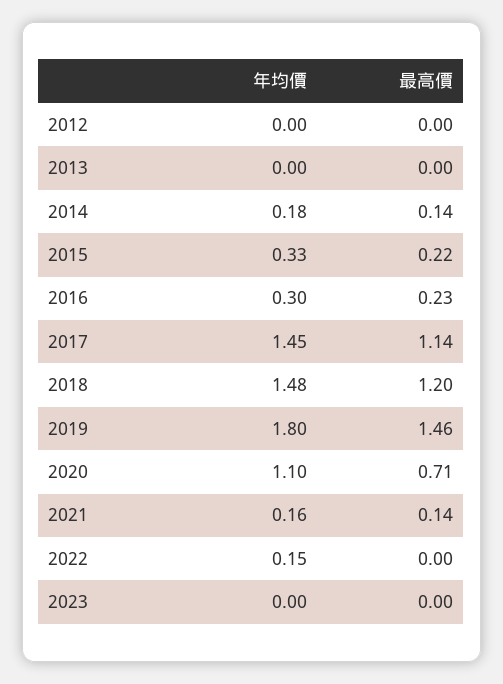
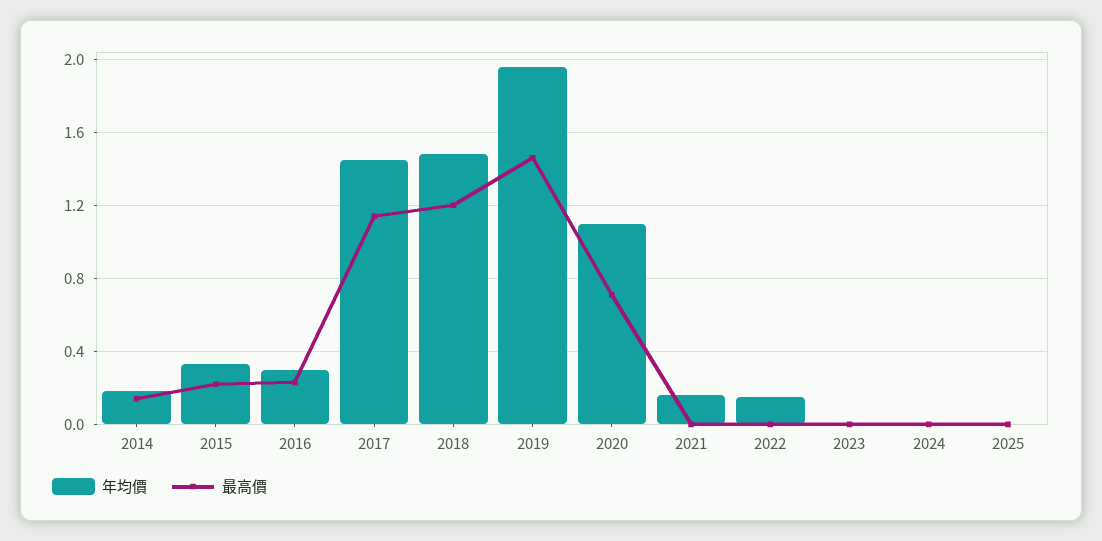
年均價, 2012: 0 -> none
最高價, 2012: 0 -> none
年均價, 2013: 0 -> none
最高價, 2013: 0 -> none
年均價, 2019: 1.8 -> 1.95
最高價, 2021: 0.14 -> 0
年均價, 2024: none -> 0
最高價, 2024: none -> 0
年均價, 2025: none -> 0
最高價, 2025: none -> 0

